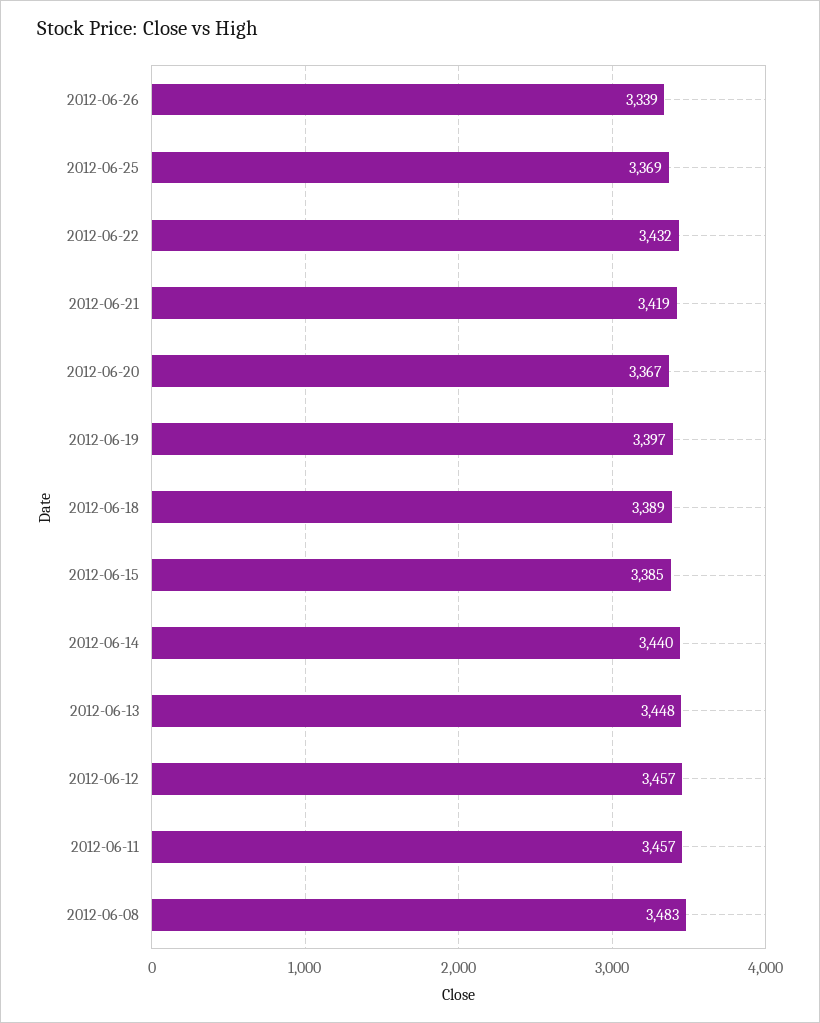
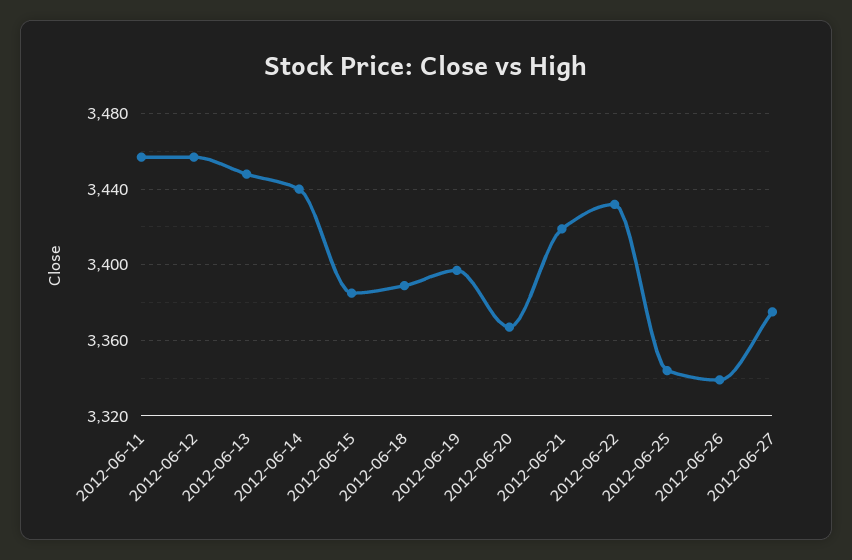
2012-06-25: 3369 -> 3345
2012-06-08: 3483 -> none
2012-06-27: none -> 3375

